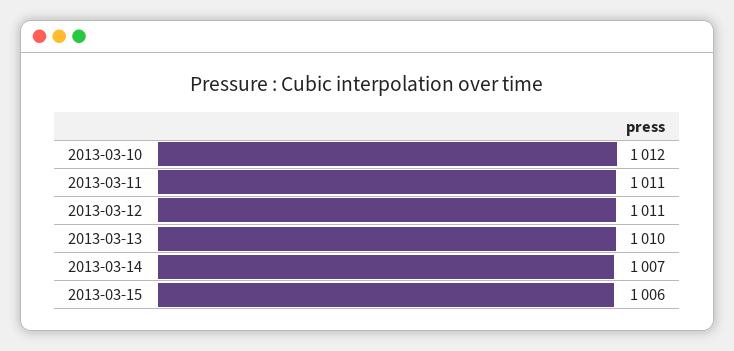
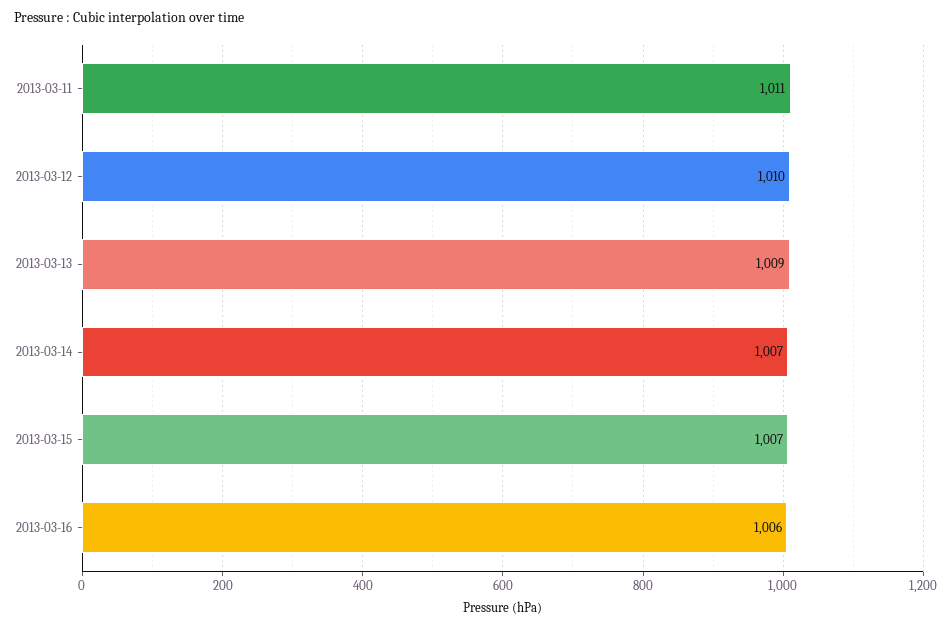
2013-03-10: 1012 -> none
2013-03-12: 1011 -> 1010
2013-03-13: 1010 -> 1009
2013-03-15: 1006 -> 1007
2013-03-16: none -> 1006

